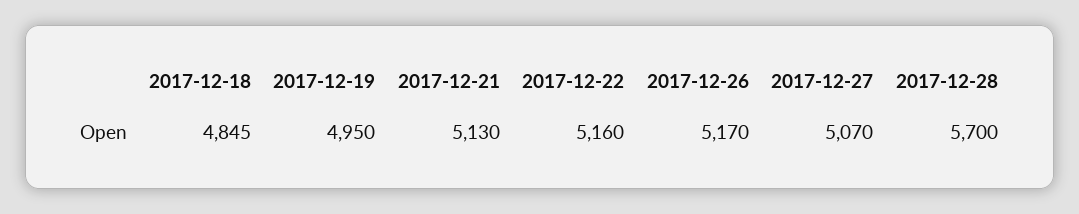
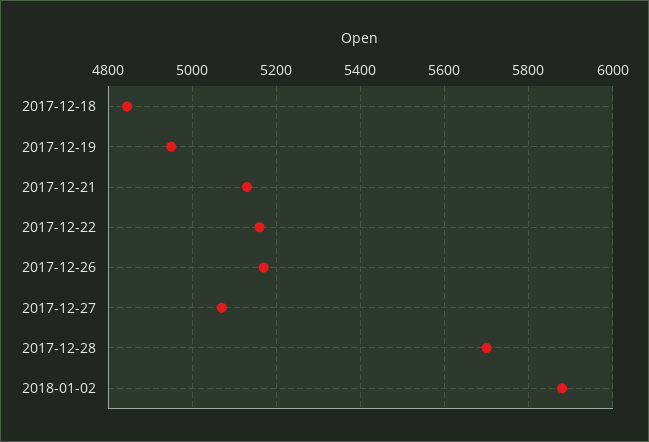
2018-01-02: none -> 5880

